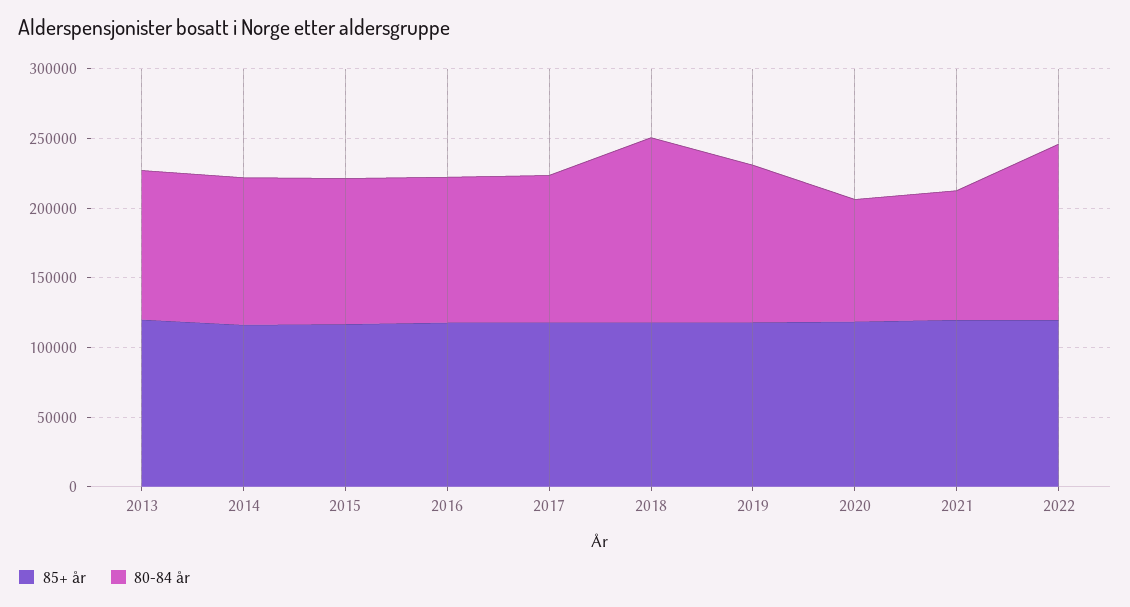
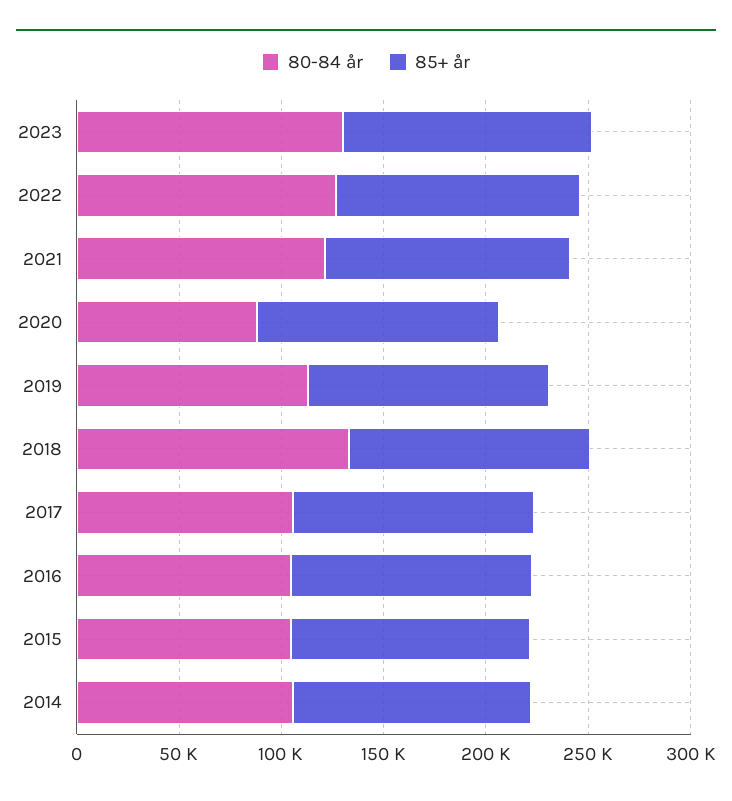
85+ år, 2013: 120000 -> none
80-84 år, 2013: 110000 -> none
80-84 år, 2021: 90000 -> 120000
80-84 år, 2023: none -> 130000
85+ år, 2023: none -> 120000

